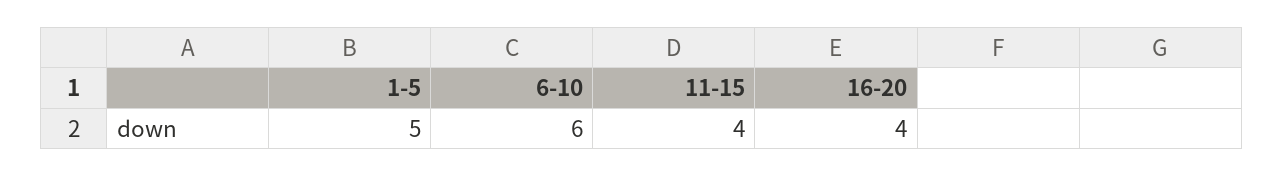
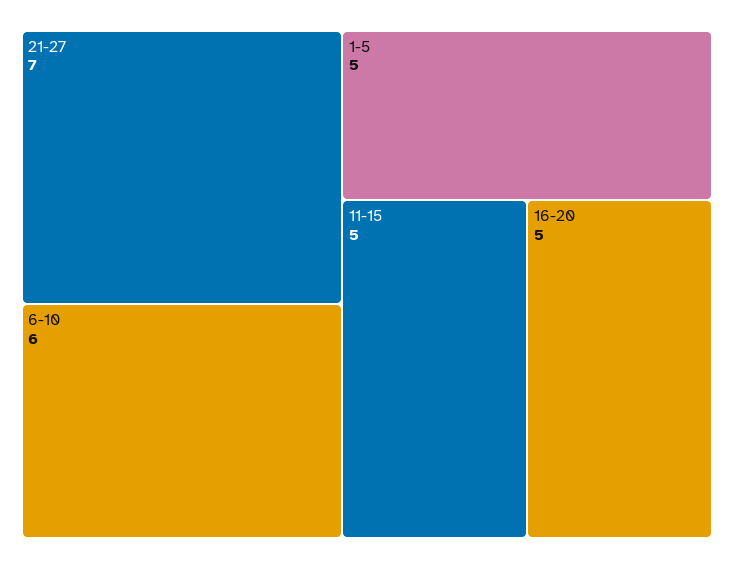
11-15: 4 -> 5
16-20: 4 -> 5
21-27: none -> 7

